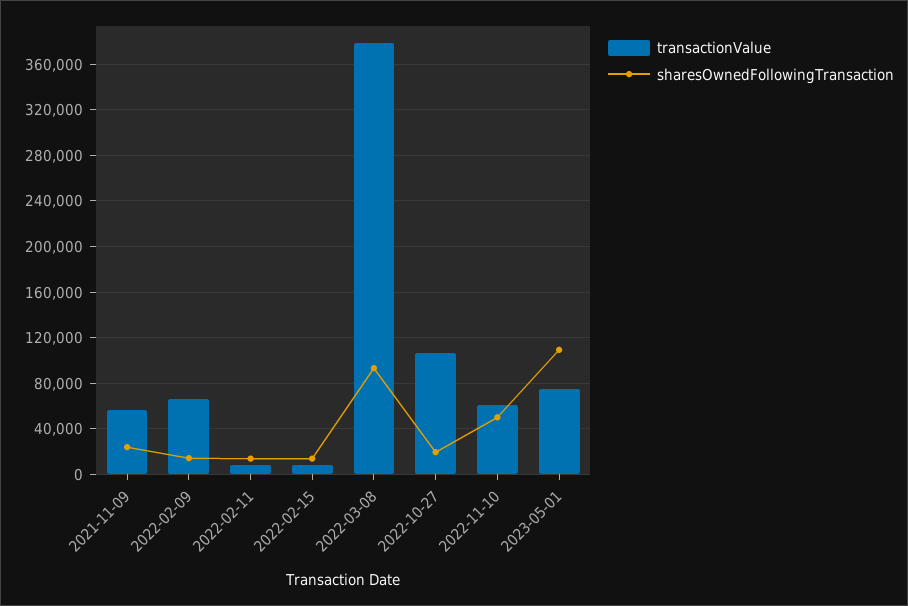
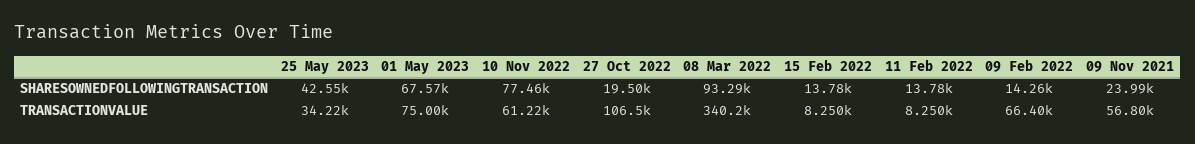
transactionValue, 2022-03-08: 380000 -> 340200
sharesOwnedFollowingTransaction, 2022-11-10: 50000 -> 77460
sharesOwnedFollowingTransaction, 2023-05-01: 110000 -> 67570
sharesOwnedFollowingTransaction, 25 May 2023: none -> 42550
transactionValue, 25 May 2023: none -> 34220

